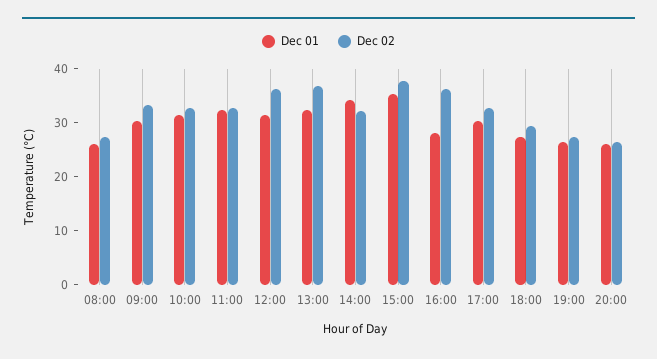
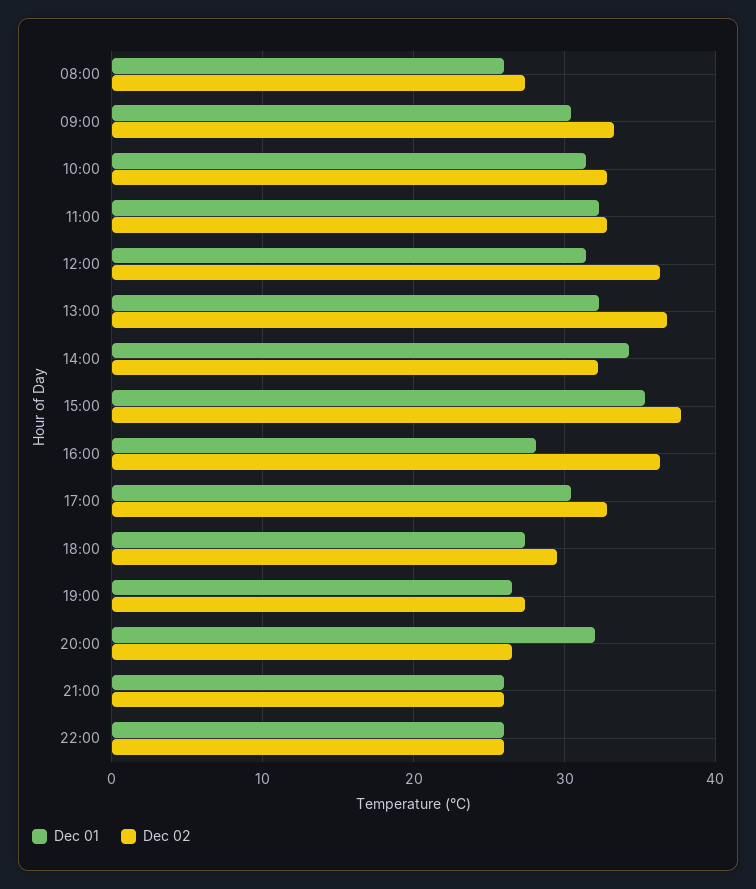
Dec 01, 20:00: 26 -> 32
Dec 01, 21:00: none -> 26
Dec 02, 21:00: none -> 26
Dec 01, 22:00: none -> 26
Dec 02, 22:00: none -> 26

